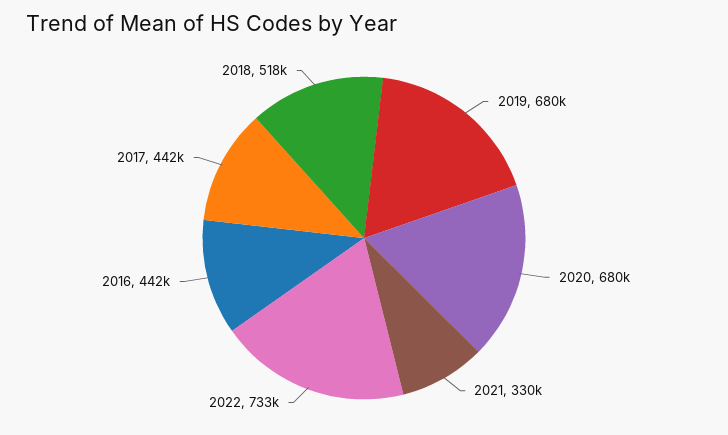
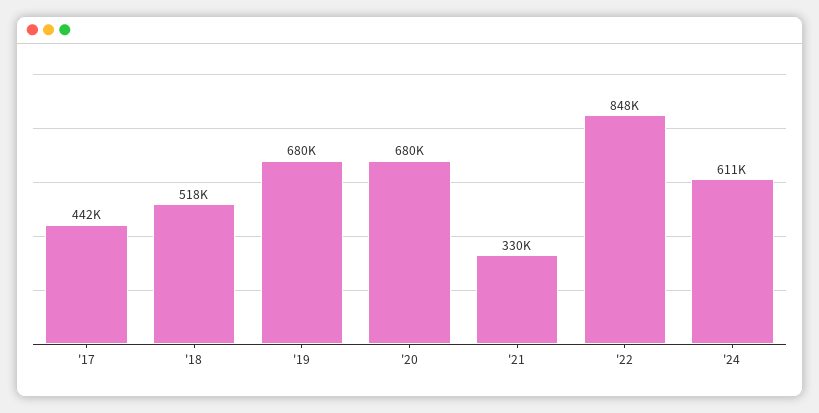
2022: 733000 -> 848000
2016: 442000 -> none
'24: none -> 611000

